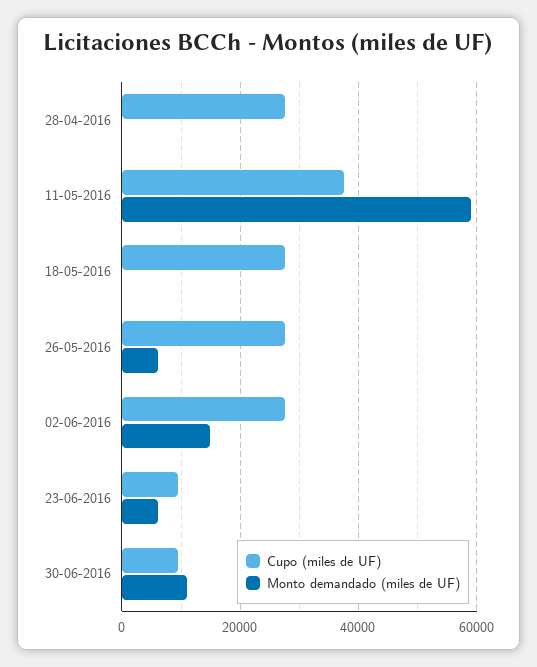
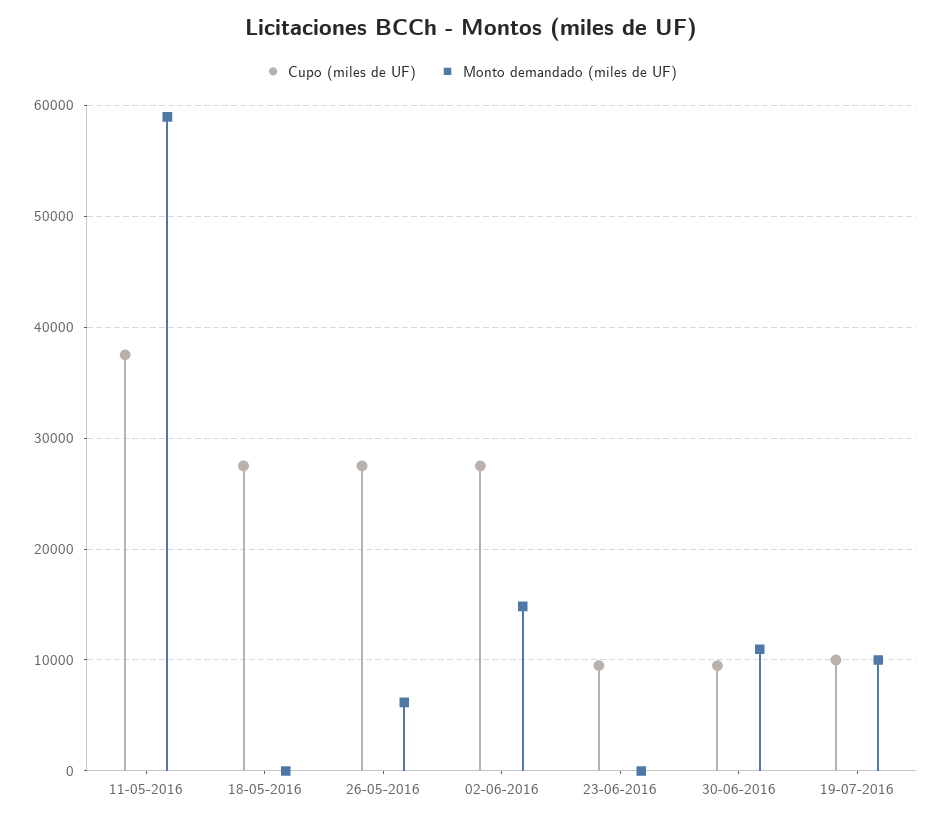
Cupo (miles de UF), 28-04-2016: 28000 -> none
Monto demandado (miles de UF), 28-04-2016: 0 -> none
Monto demandado (miles de UF), 23-06-2016: 6000 -> 0
Cupo (miles de UF), 19-07-2016: none -> 10000
Monto demandado (miles de UF), 19-07-2016: none -> 10000

